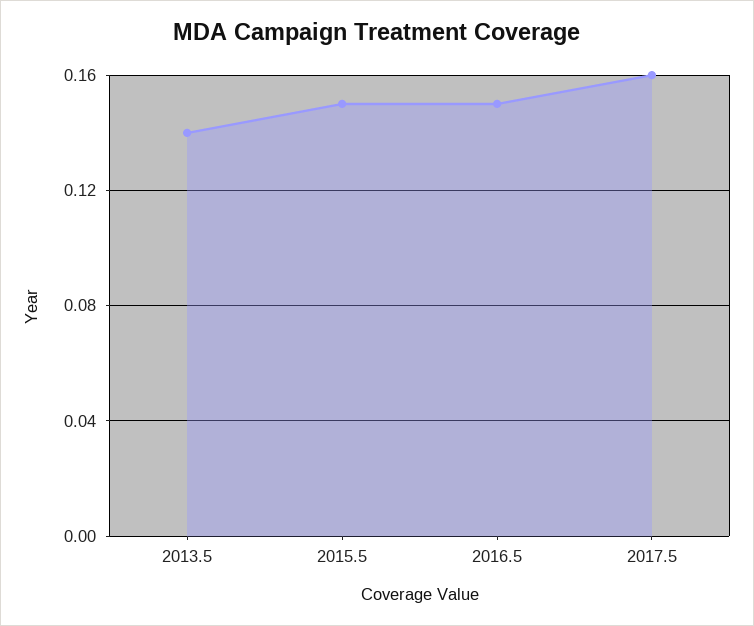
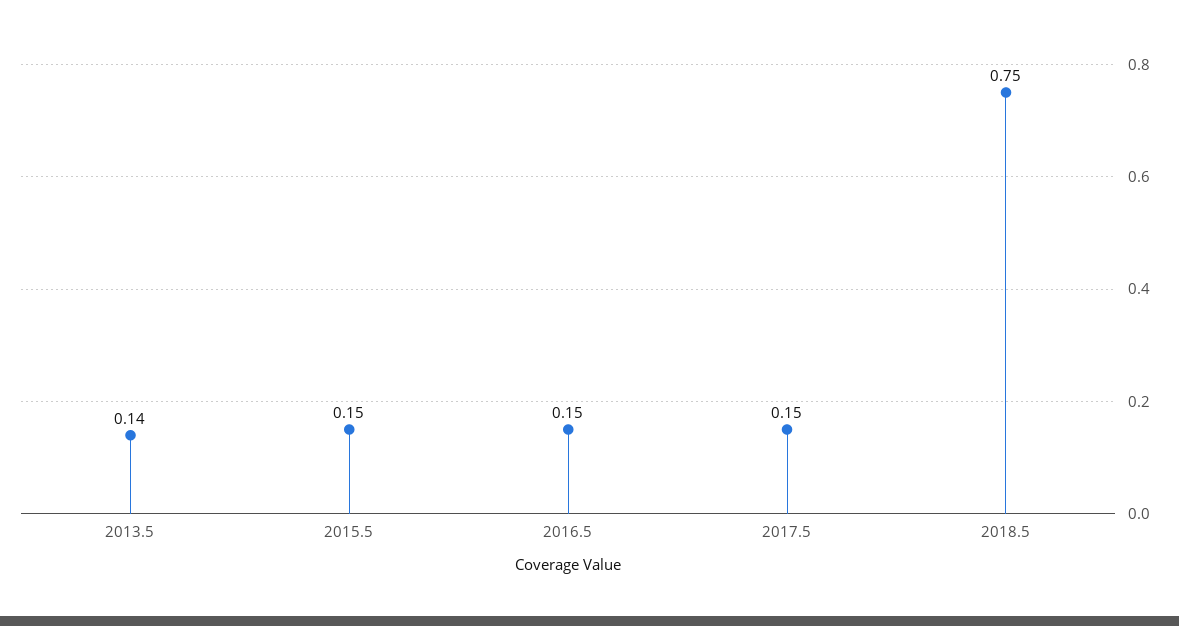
2017.5: 0.16 -> 0.15
2018.5: none -> 0.75

